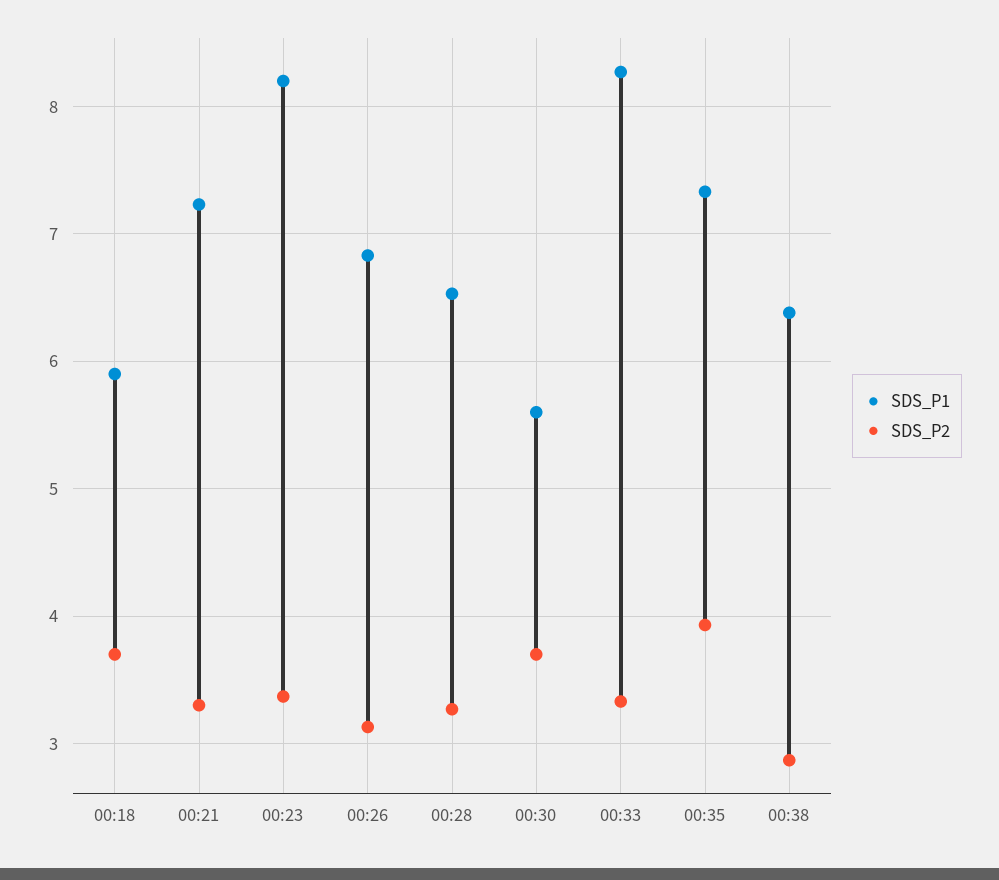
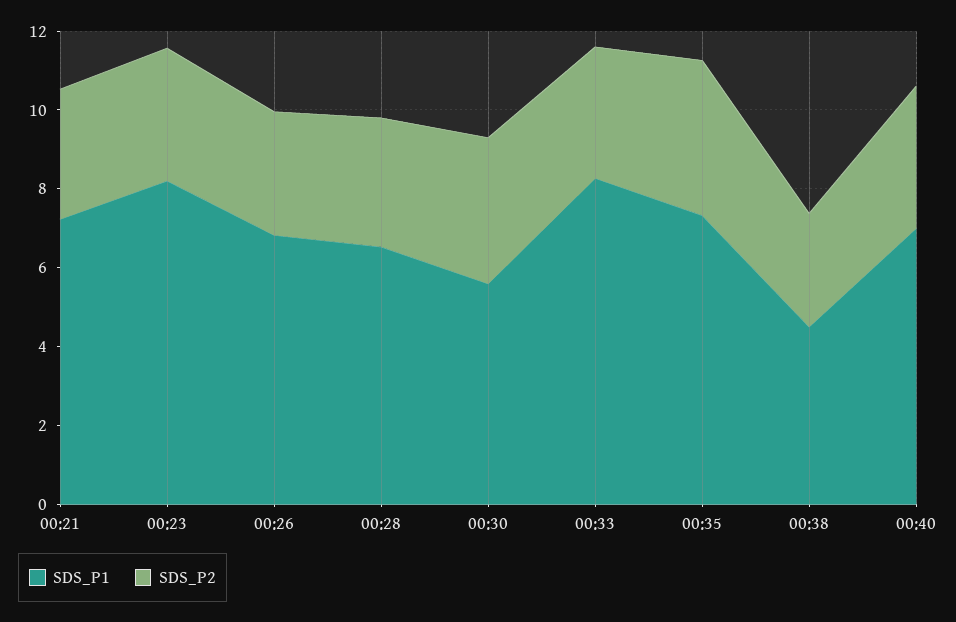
SDS_P1, 00:18: 5.9 -> none
SDS_P2, 00:18: 3.7 -> none
SDS_P1, 00:38: 6.4 -> 4.5
SDS_P1, 00:40: none -> 7
SDS_P2, 00:40: none -> 3.5

